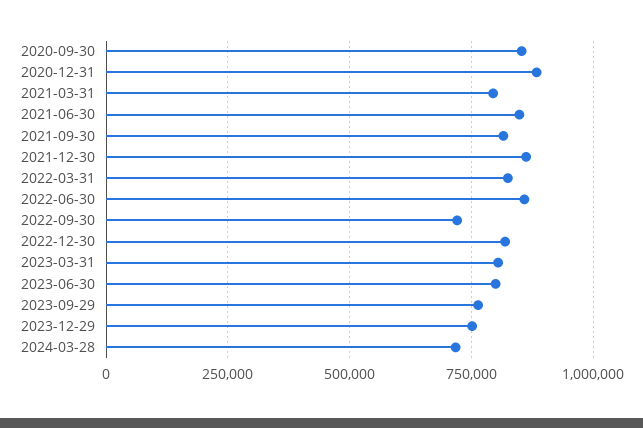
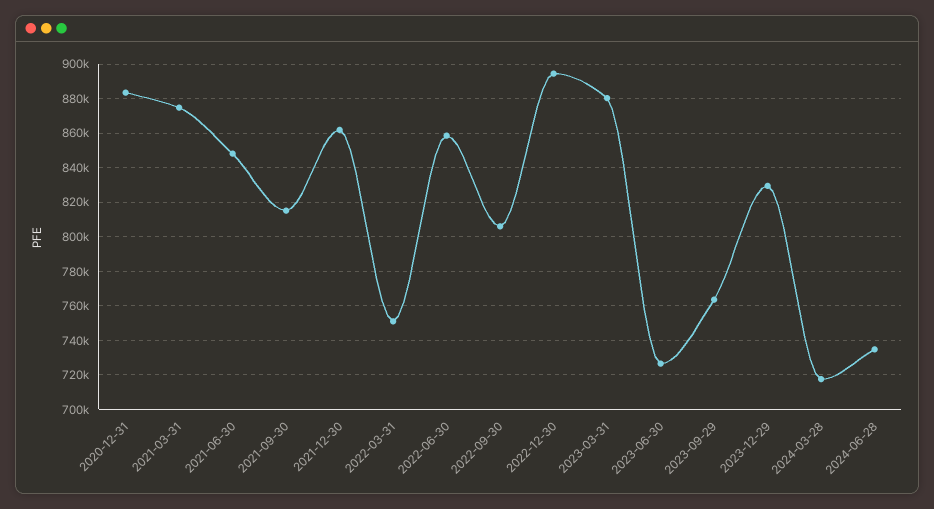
2020-09-30: 850000 -> none
2021-03-31: 800000 -> 875000
2022-03-31: 825000 -> 750000
2022-09-30: 725000 -> 805000
2022-12-30: 825000 -> 895000
2023-03-31: 800000 -> 880000
2023-06-30: 800000 -> 725000
2023-12-29: 750000 -> 830000
2024-06-28: none -> 735000

